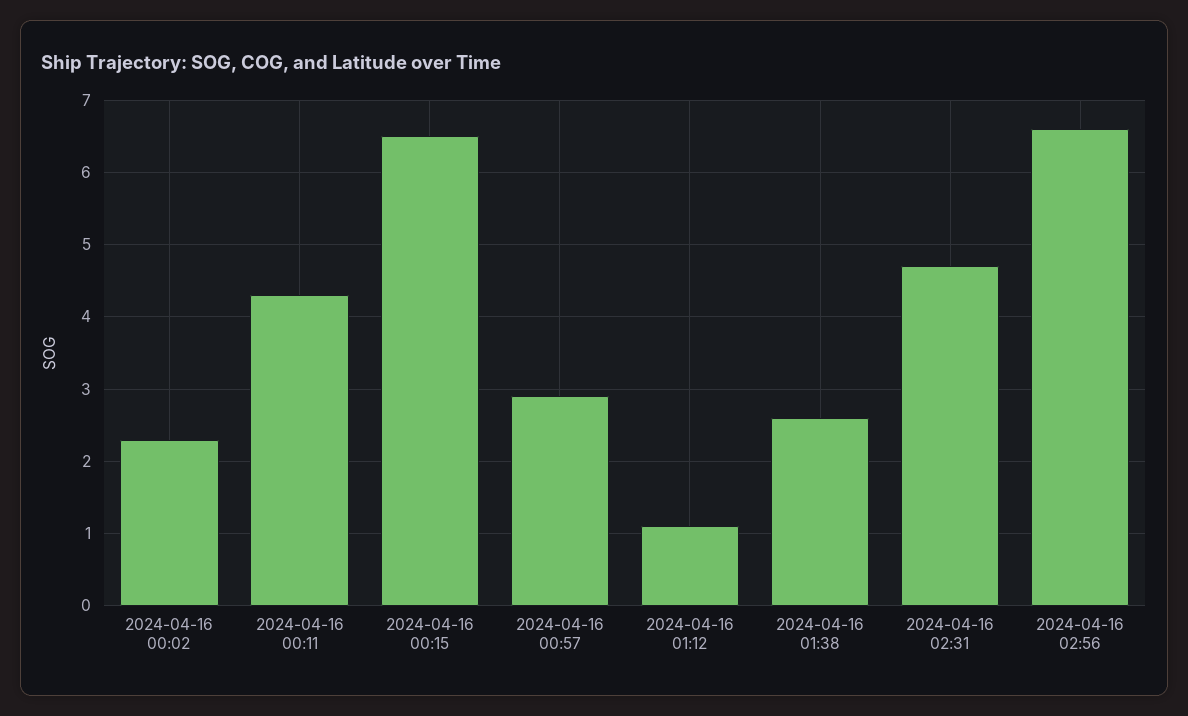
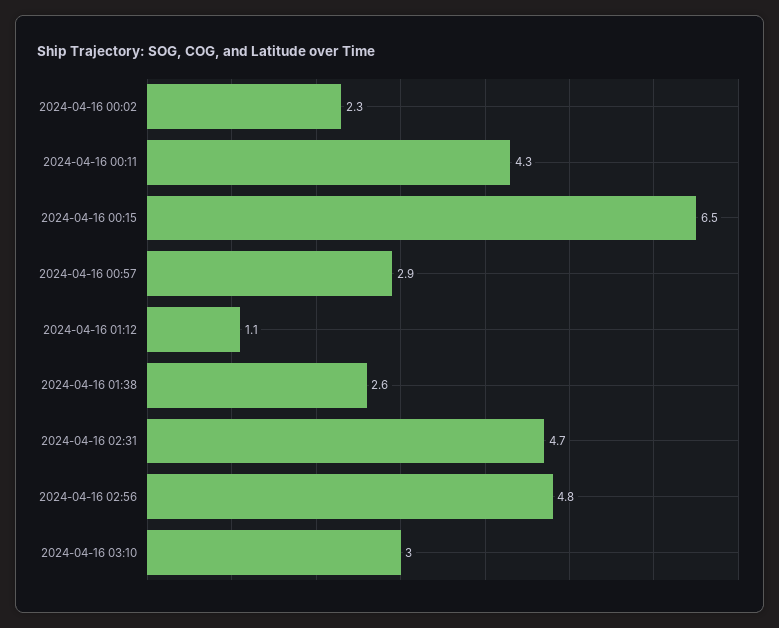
2024-04-16 02:56: 6.6 -> 4.8
2024-04-16 03:10: none -> 3

